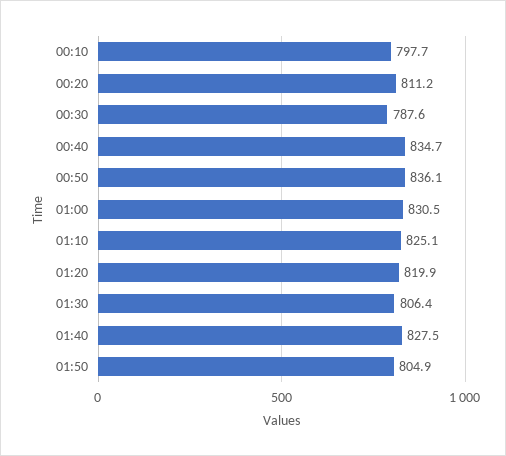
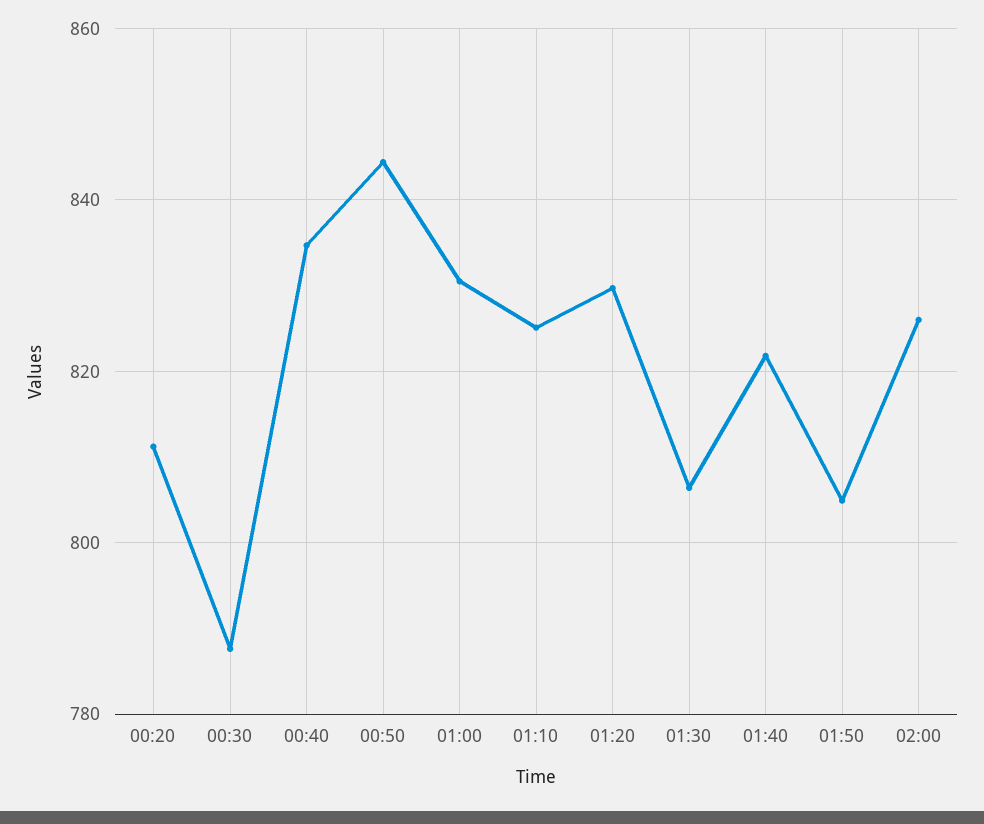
00:10: 797.7 -> none
00:50: 836.1 -> 844
01:20: 819.9 -> 830
01:40: 827.5 -> 822
02:00: none -> 826

